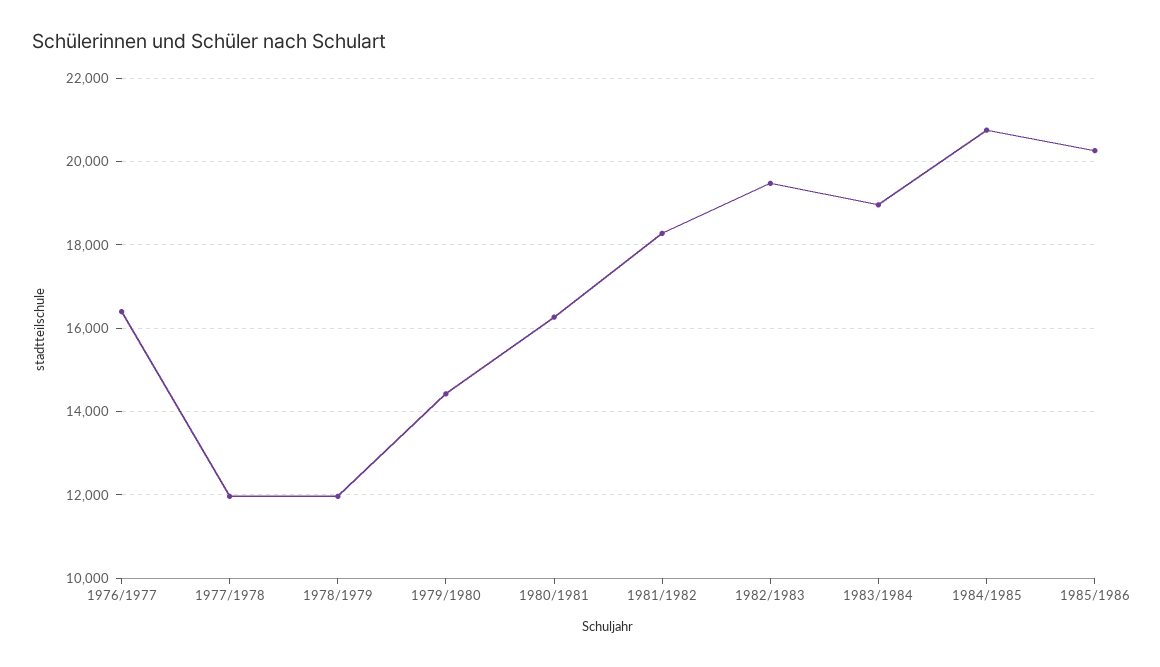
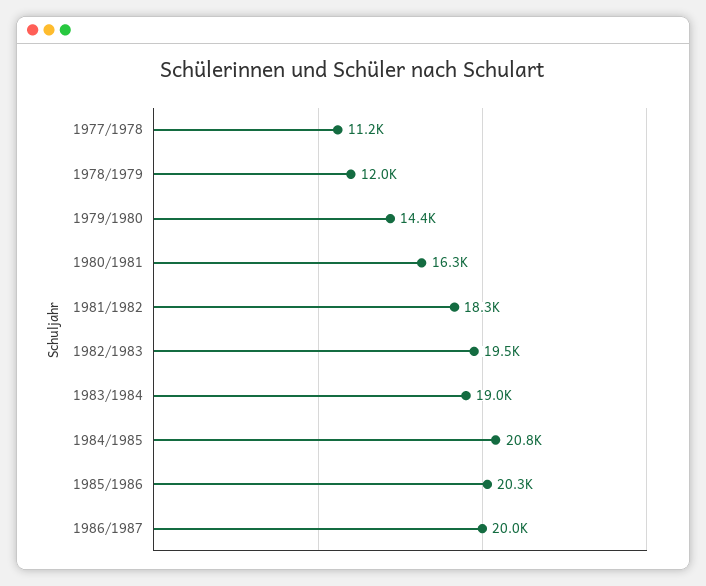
1976/1977: 16400 -> none
1977/1978: 12000 -> 11200
1986/1987: none -> 20000

